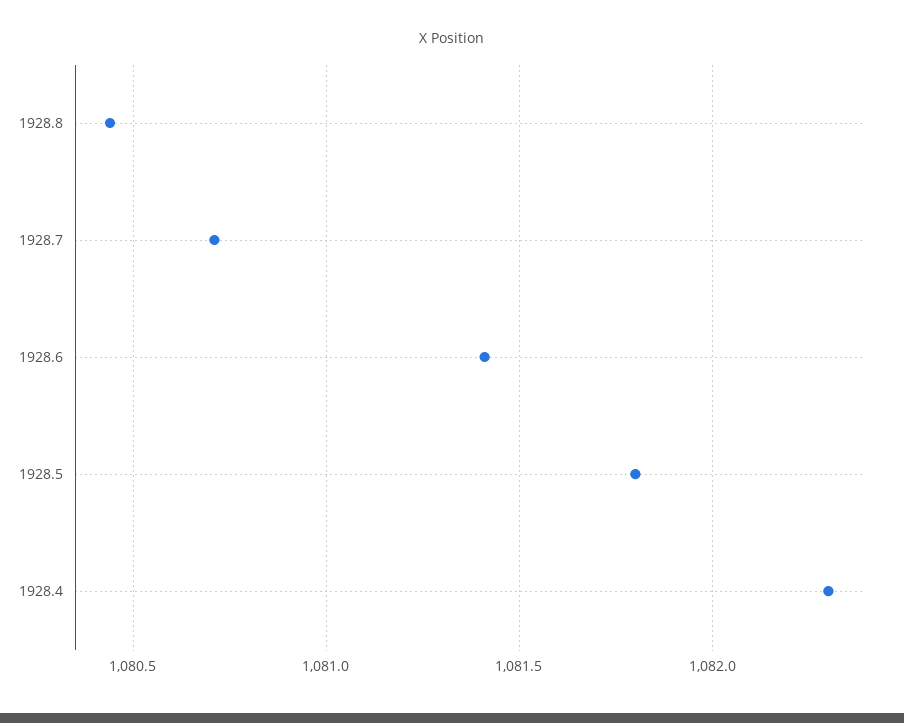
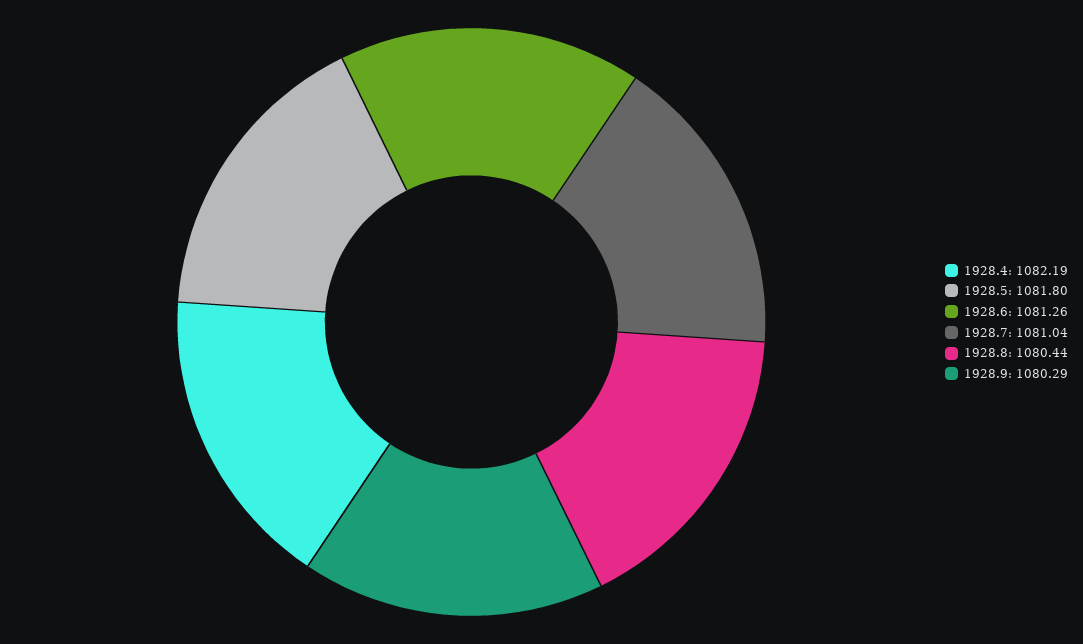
1928.7: 1080.7 -> 1081.04
1928.6: 1081.4 -> 1081.26
1928.4: 1082.3 -> 1082.19
1928.9: none -> 1080.29

